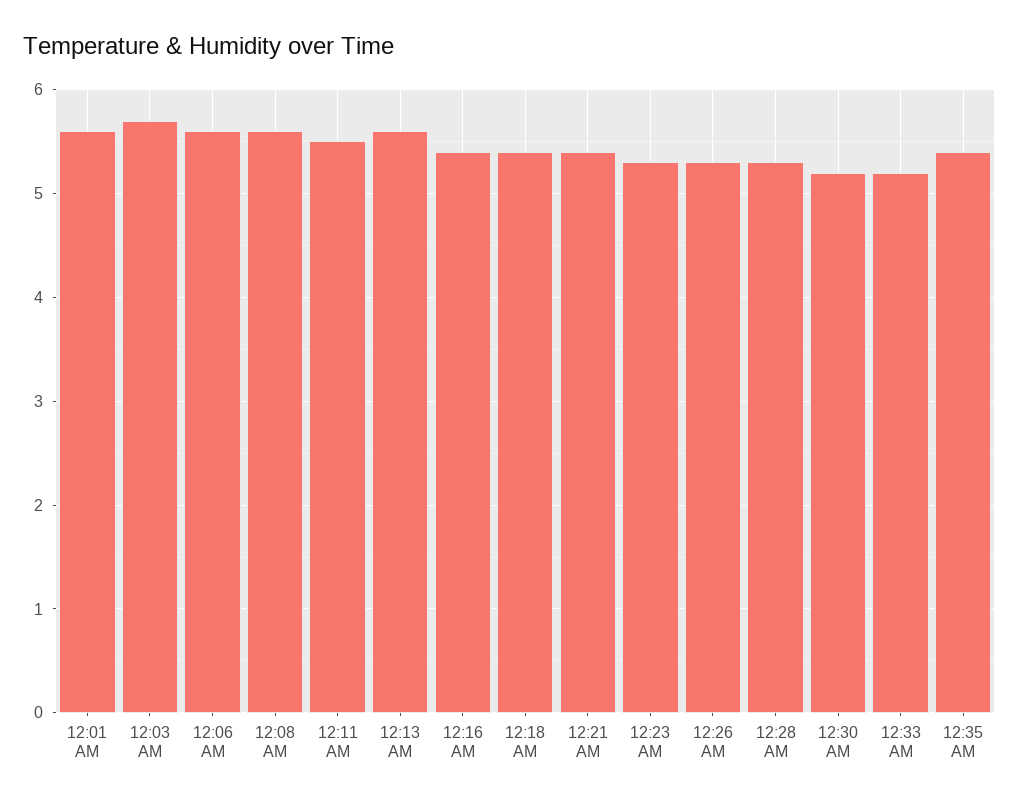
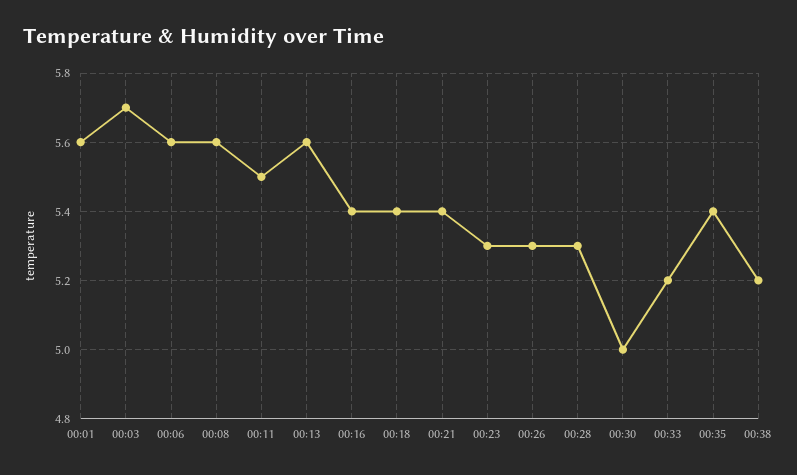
12:30 AM: 5.2 -> 5
00:38: none -> 5.2

